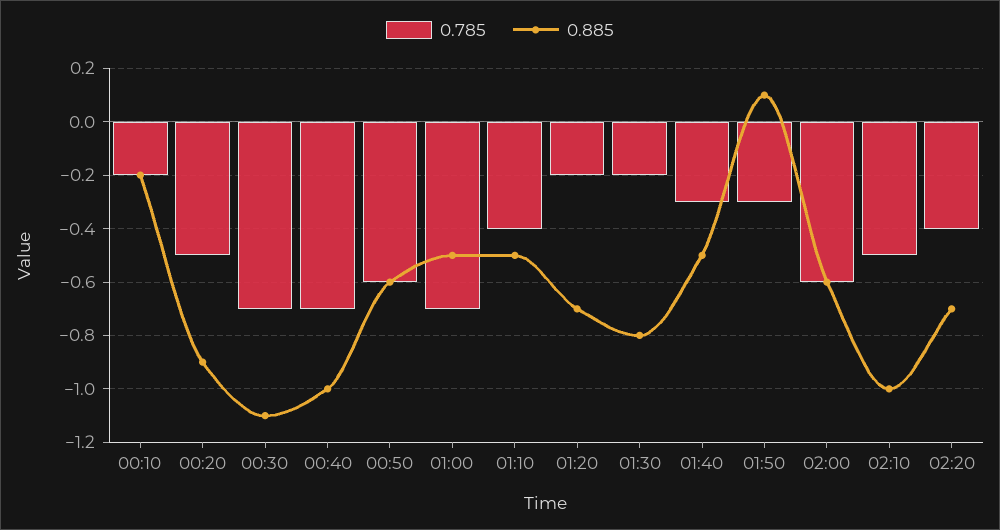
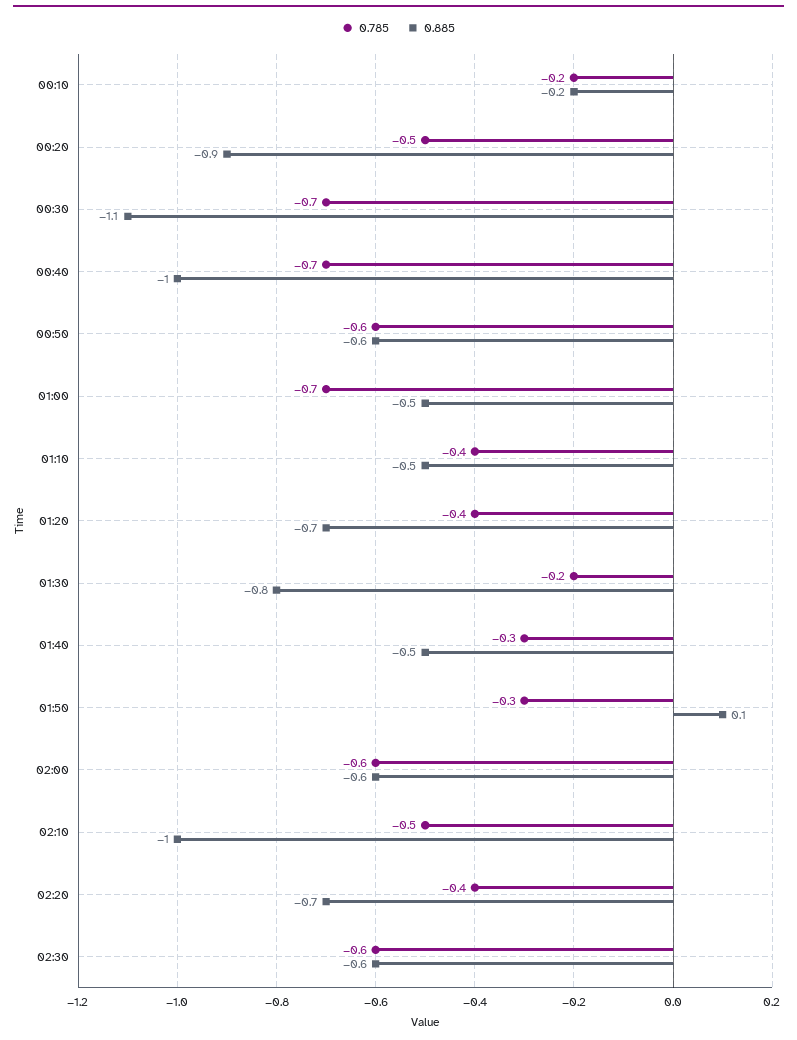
0.785, 01:20: -0.2 -> -0.4
0.785, 02:30: none -> -0.6
0.885, 02:30: none -> -0.6

